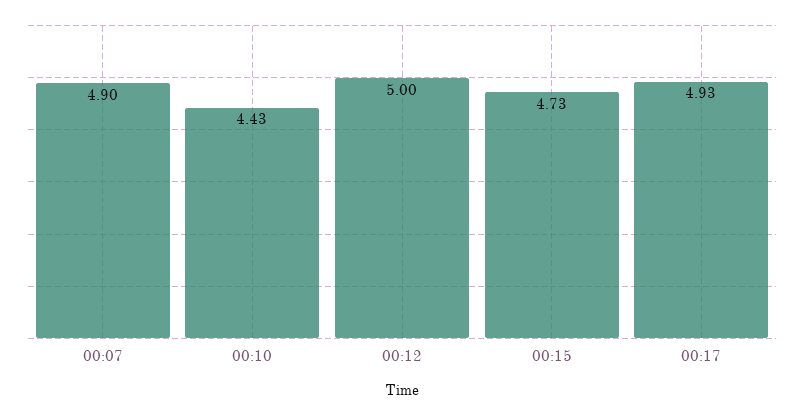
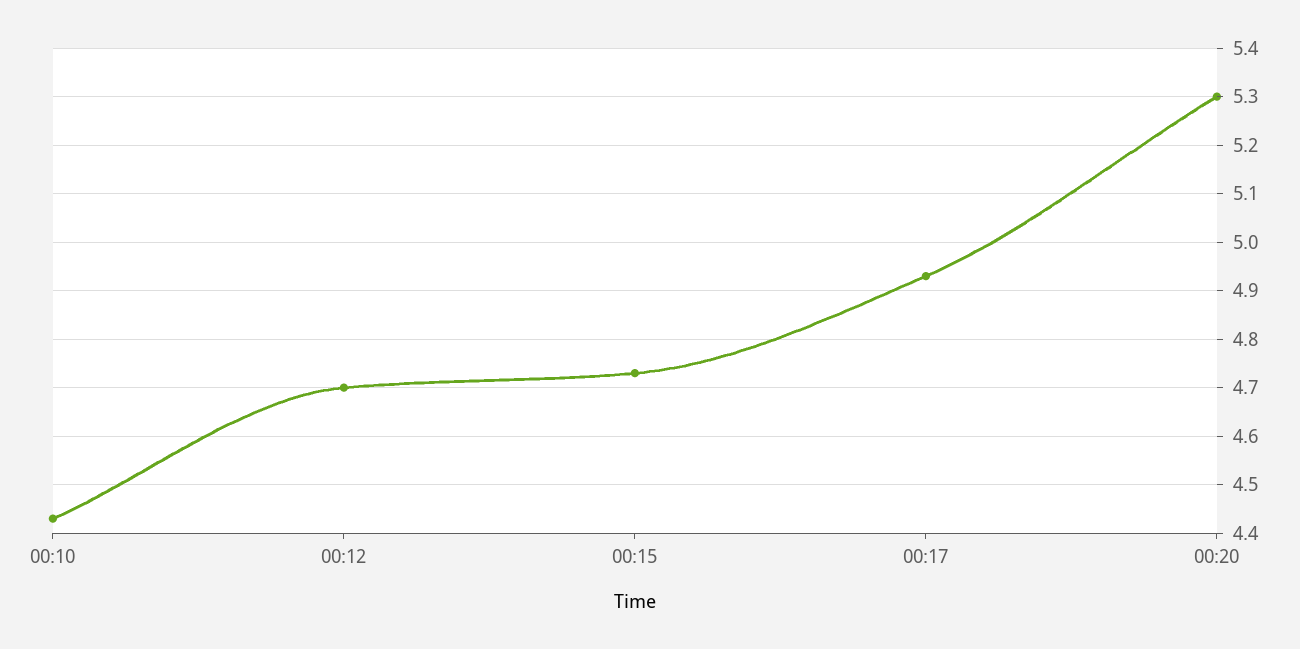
00:07: 4.9 -> none
00:12: 5 -> 4.7
00:20: none -> 5.3

